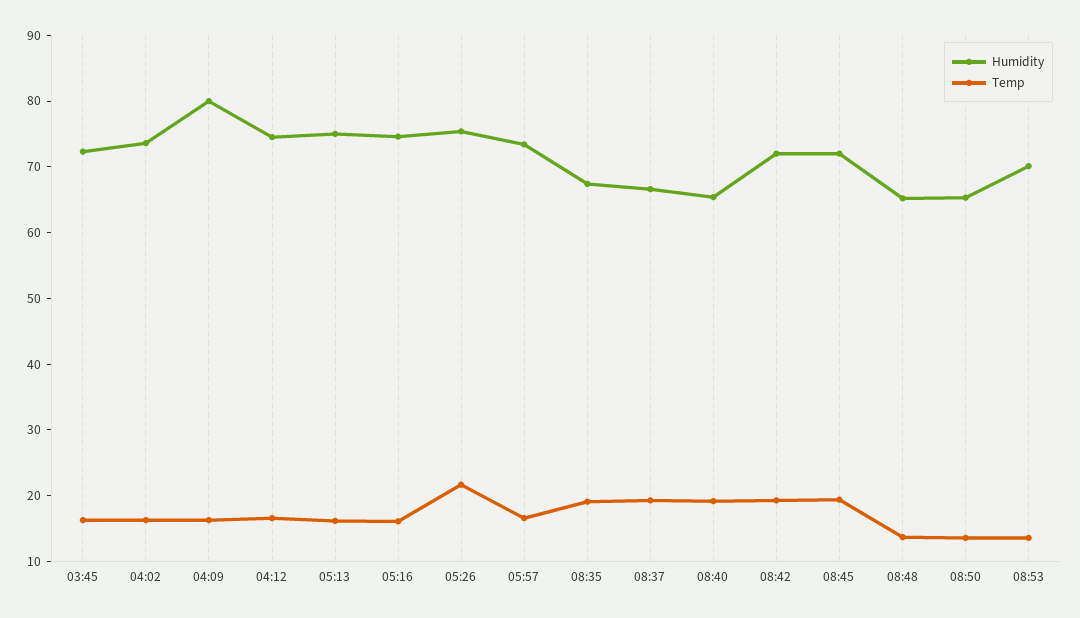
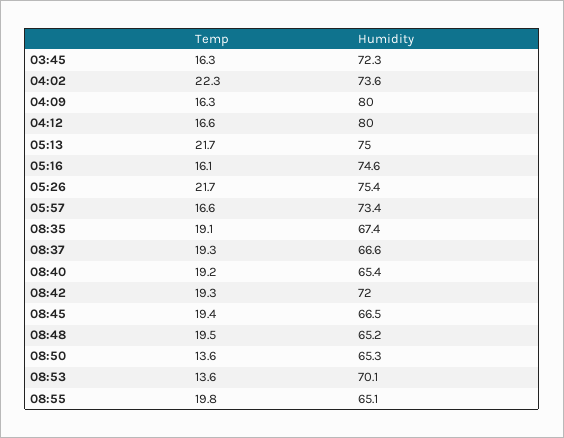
Temp, 04:02: 16 -> 22.3
Humidity, 04:12: 74 -> 80
Temp, 05:13: 16 -> 21.7
Humidity, 08:45: 72 -> 66.5
Temp, 08:48: 14 -> 19.5
Temp, 08:55: none -> 19.8
Humidity, 08:55: none -> 65.1

